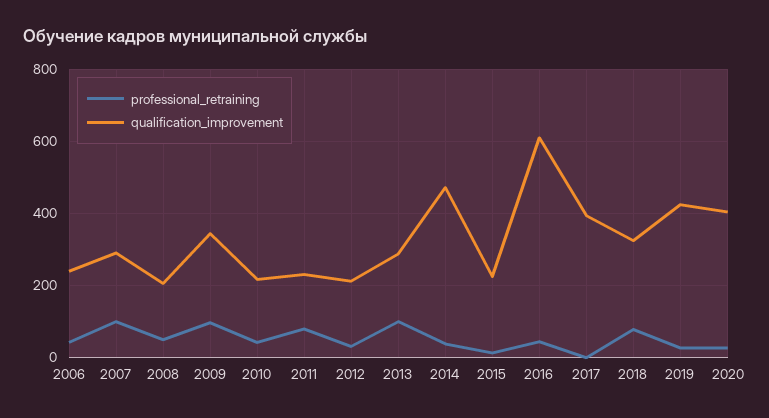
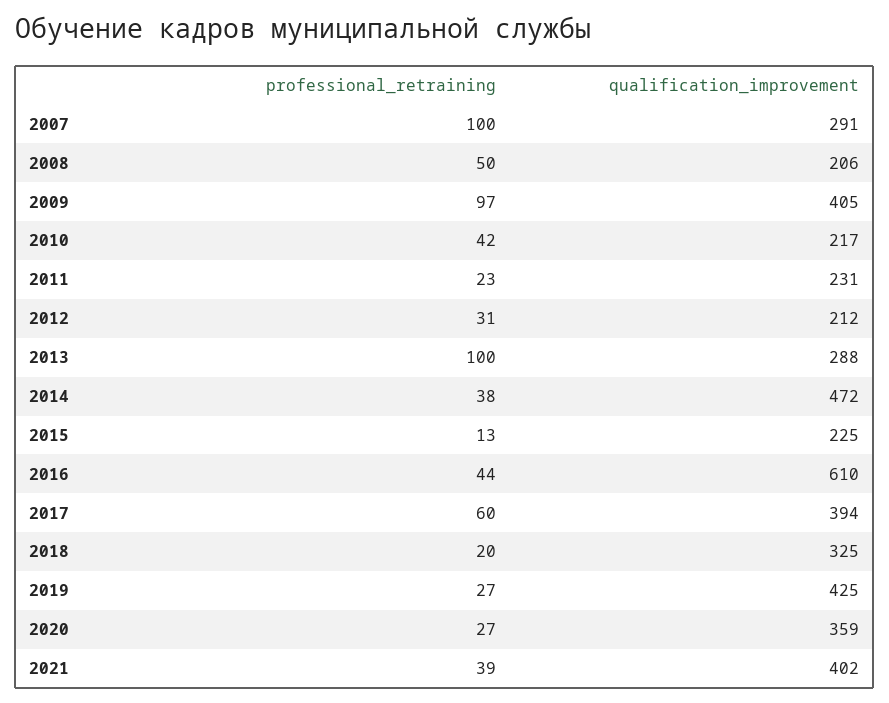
professional_retraining, 2006: 40 -> none
qualification_improvement, 2006: 240 -> none
qualification_improvement, 2009: 340 -> 405
professional_retraining, 2011: 80 -> 23
professional_retraining, 2017: 0 -> 60
professional_retraining, 2018: 80 -> 20
qualification_improvement, 2020: 400 -> 359
professional_retraining, 2021: none -> 39
qualification_improvement, 2021: none -> 402

